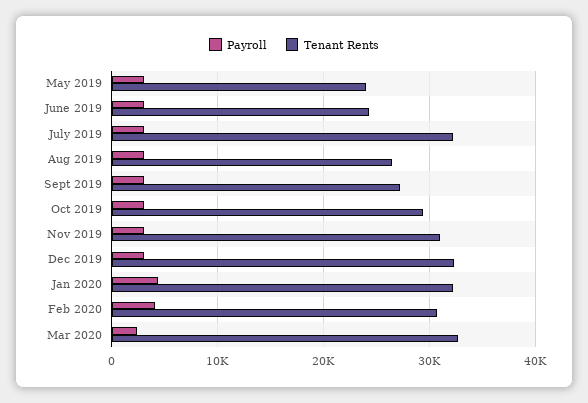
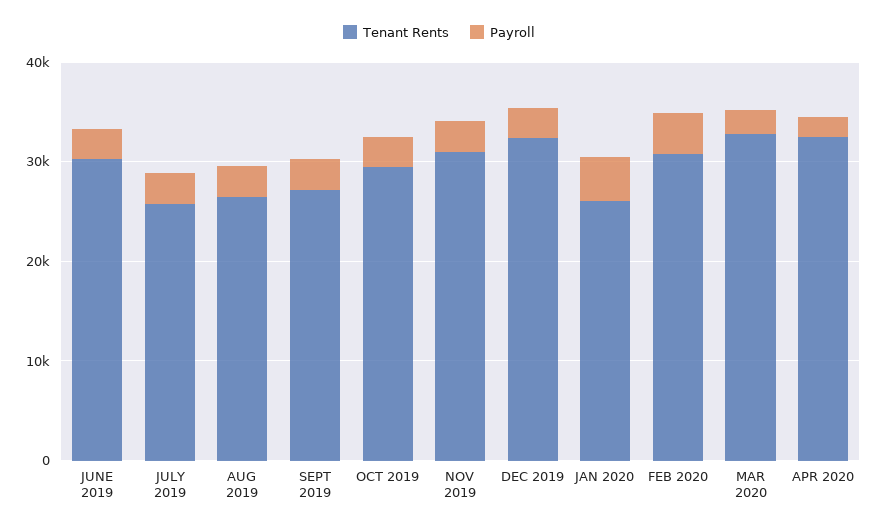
Payroll, May 2019: 3000 -> none
Tenant Rents, May 2019: 24000 -> none
Tenant Rents, June 2019: 24000 -> 30000
Tenant Rents, July 2019: 32000 -> 26000
Tenant Rents, Jan 2020: 32000 -> 26000
Tenant Rents, APR 2020: none -> 32000
Payroll, APR 2020: none -> 2000

